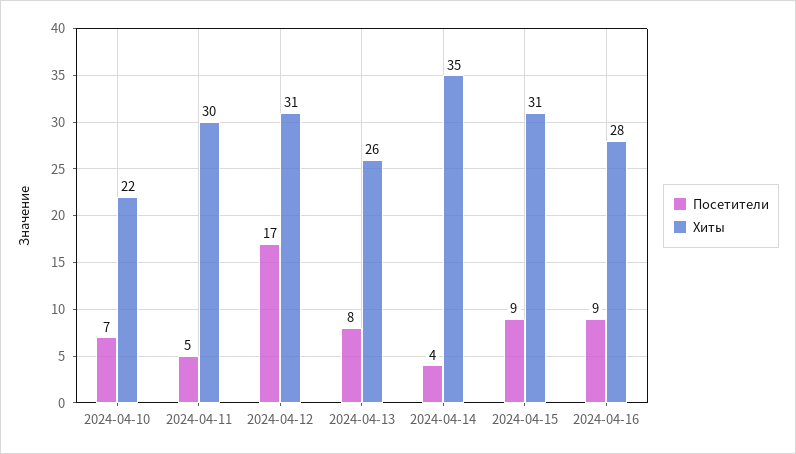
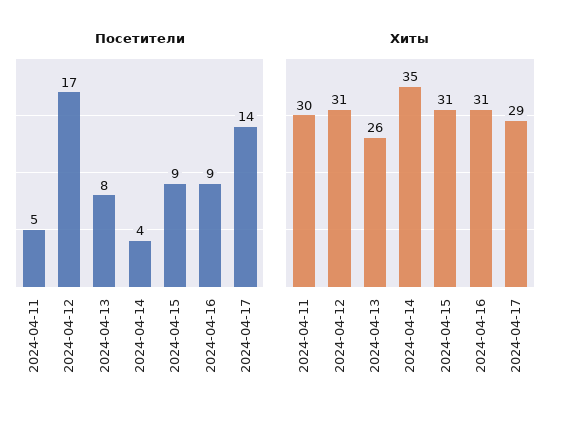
Посетители, 2024-04-10: 7 -> none
Хиты, 2024-04-10: 22 -> none
Хиты, 2024-04-16: 28 -> 31
Посетители, 2024-04-17: none -> 14
Хиты, 2024-04-17: none -> 29

